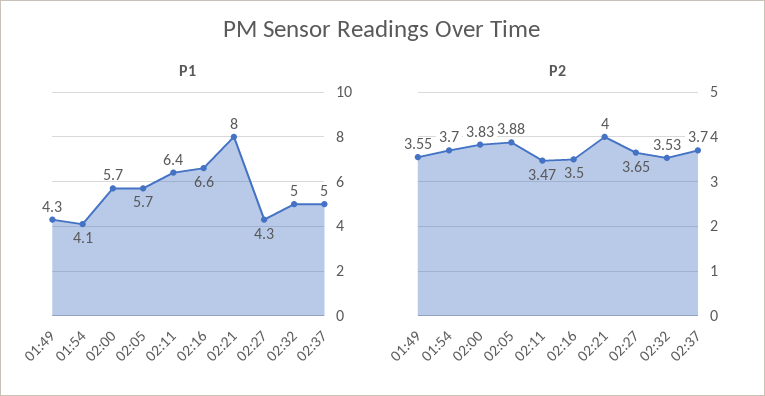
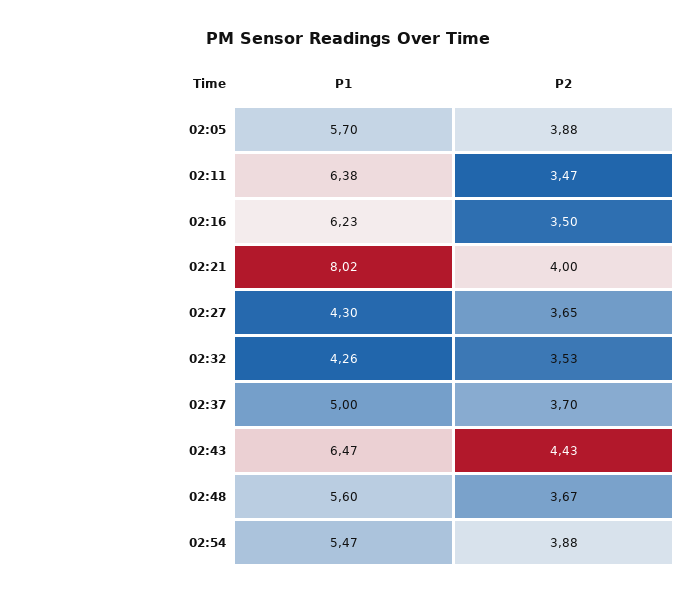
P1, 01:49: 4.3 -> none
P1, 01:54: 4.1 -> none
P1, 02:00: 5.7 -> none
P1, 02:16: 6.6 -> 6.23
P1, 02:32: 5 -> 4.26
P2, 01:49: 3.55 -> none
P2, 01:54: 3.7 -> none
P2, 02:00: 3.83 -> none
P1, 02:43: none -> 6.47
P2, 02:43: none -> 4.43
P1, 02:48: none -> 5.6
P2, 02:48: none -> 3.67
P1, 02:54: none -> 5.47
P2, 02:54: none -> 3.88

